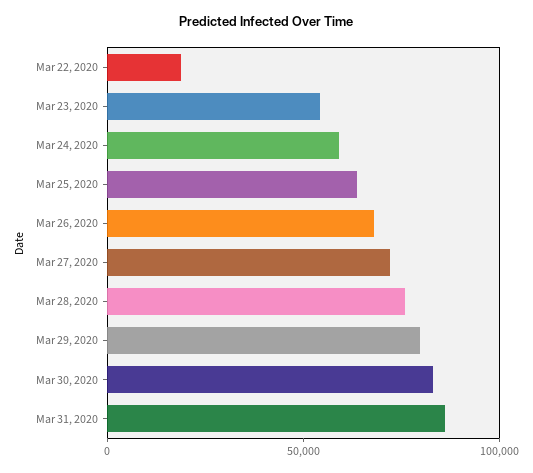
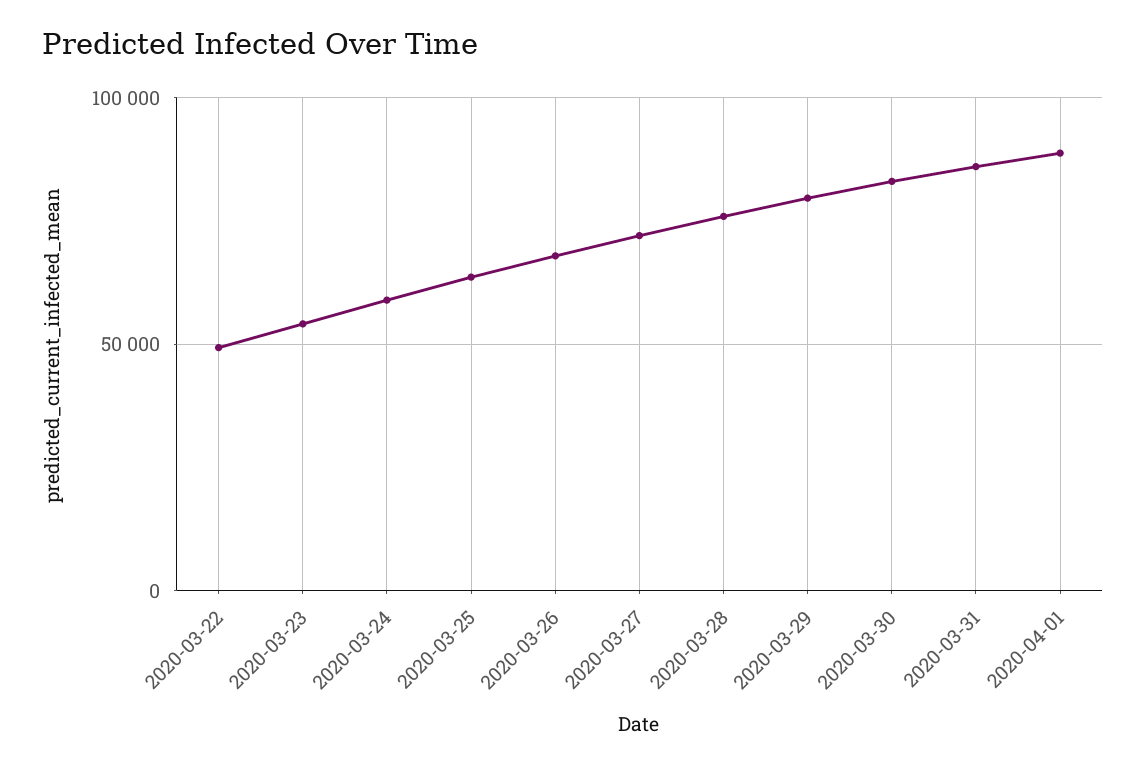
Mar 22, 2020: 20000 -> 50000
2020-04-01: none -> 90000

